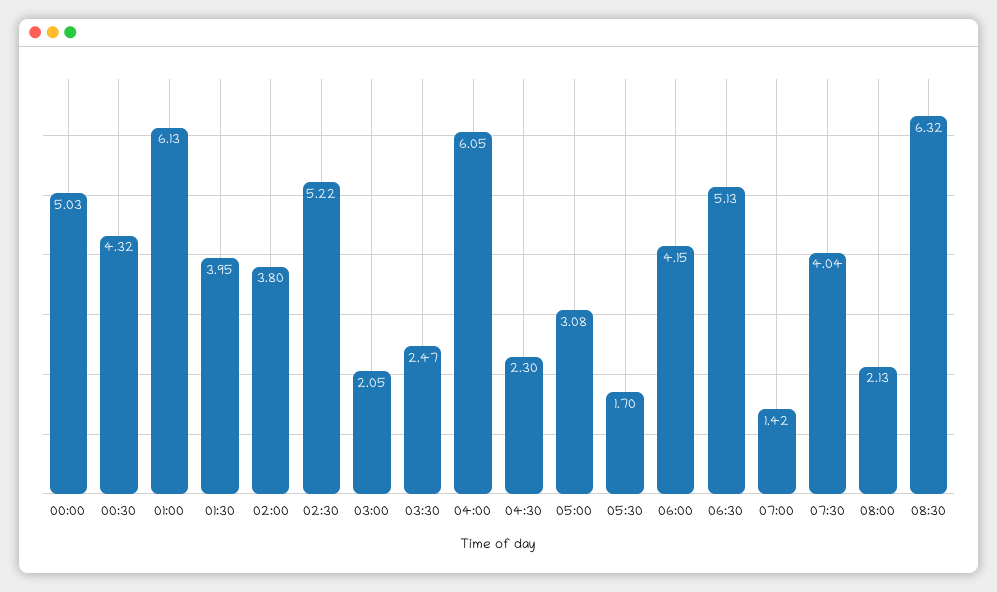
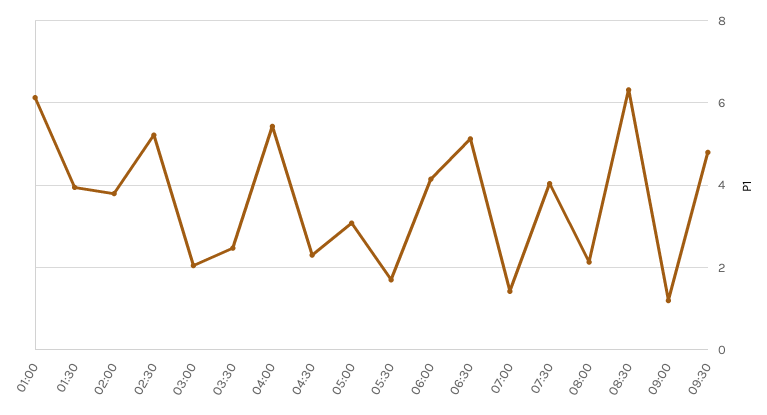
00:00: 5.03 -> none
00:30: 4.32 -> none
04:00: 6.05 -> 5.4
09:00: none -> 1.2
09:30: none -> 4.8

